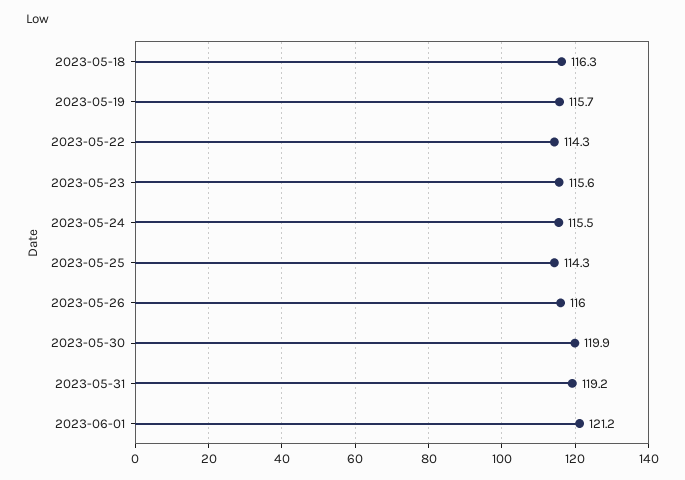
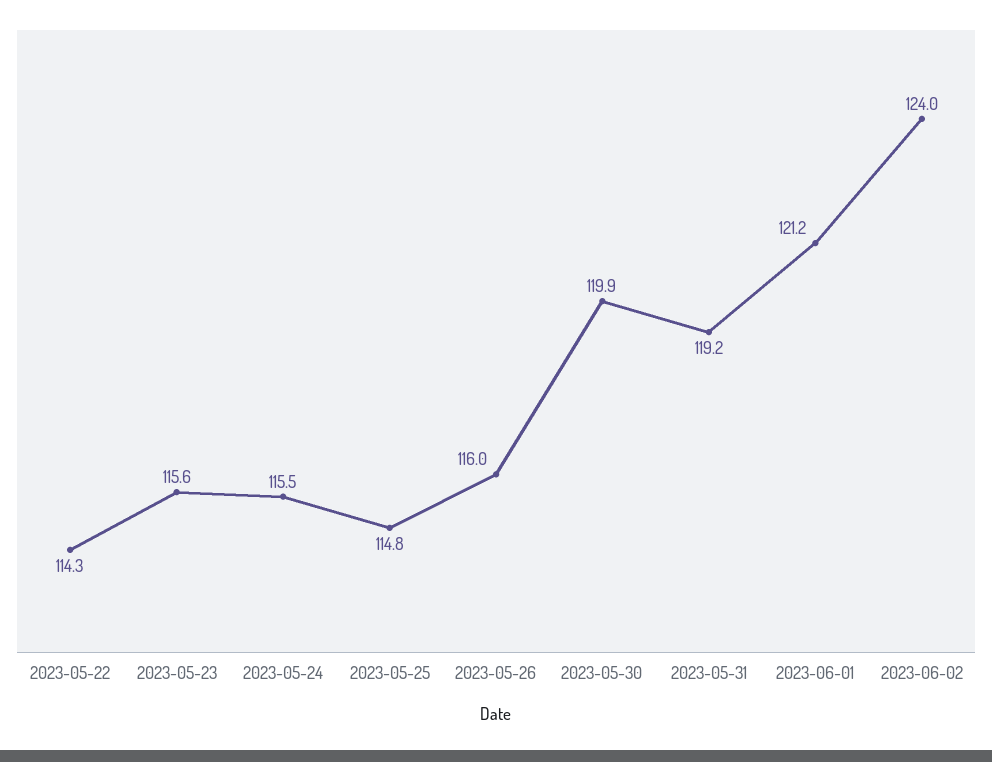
2023-05-18: 116.3 -> none
2023-05-19: 115.7 -> none
2023-05-25: 114.3 -> 114.8
2023-06-02: none -> 124

